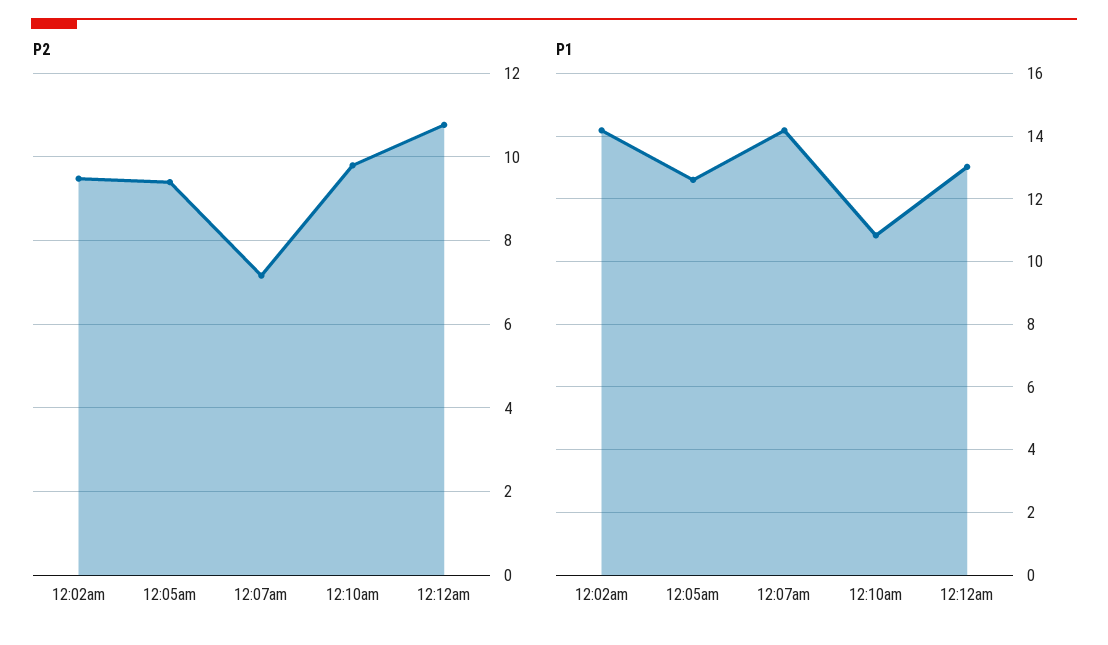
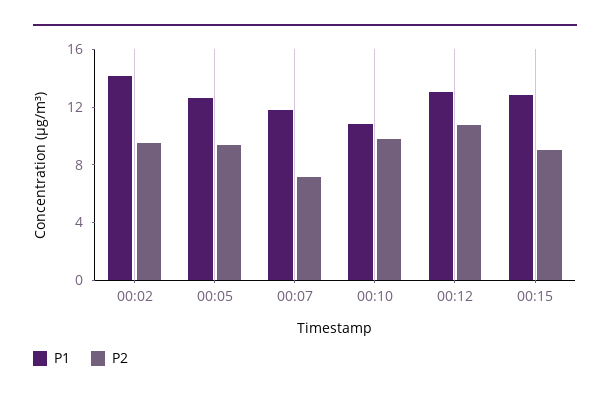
P1, 12:07am: 14.2 -> 12
P1, 00:15: none -> 13
P2, 00:15: none -> 9

